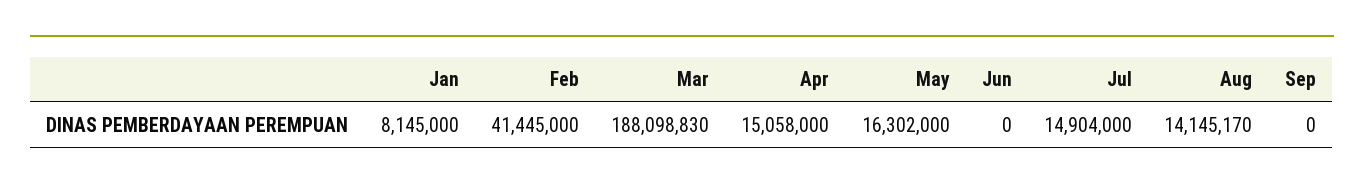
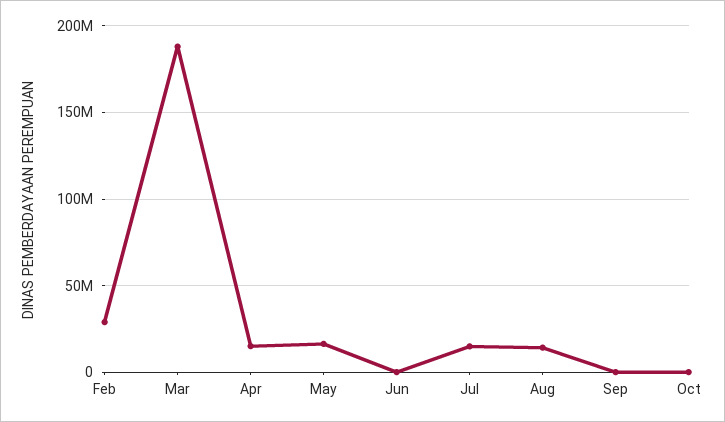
Jan: 8145000 -> none
Feb: 41445000 -> 30000000
Oct: none -> 0

